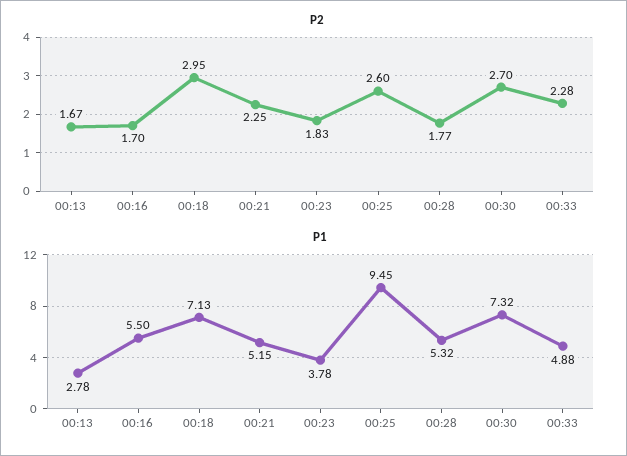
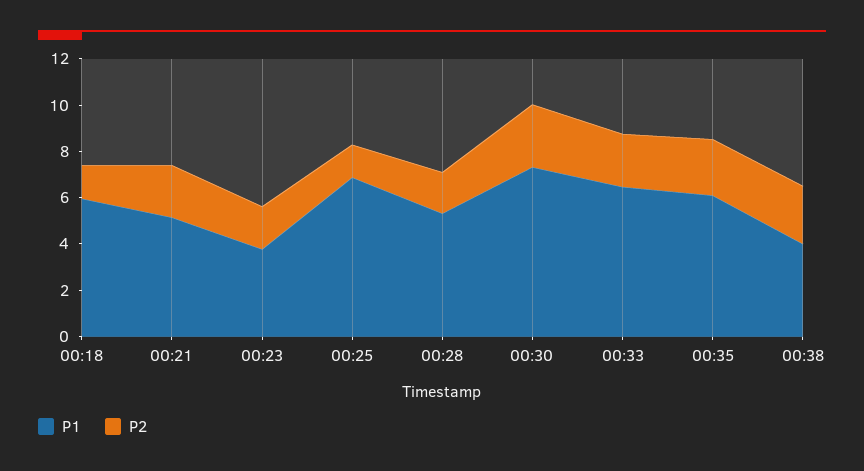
P2, 00:13: 1.67 -> none
P2, 00:16: 1.7 -> none
P2, 00:18: 2.95 -> 1.5
P2, 00:25: 2.6 -> 1.5
P1, 00:13: 2.78 -> none
P1, 00:16: 5.5 -> none
P1, 00:18: 7.13 -> 6
P1, 00:25: 9.45 -> 7
P1, 00:33: 4.88 -> 6.5
P1, 00:35: none -> 6
P2, 00:35: none -> 2.5
P1, 00:38: none -> 4
P2, 00:38: none -> 2.5

